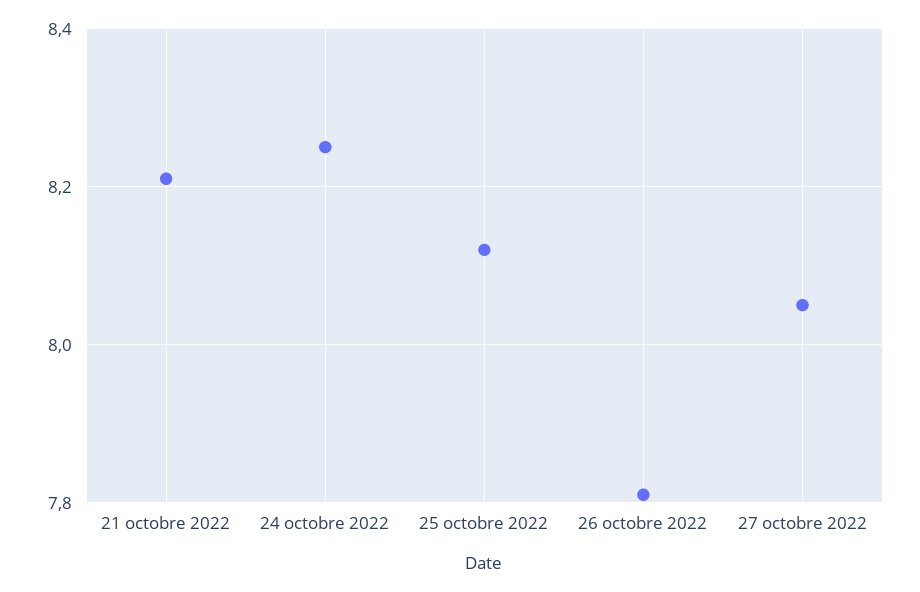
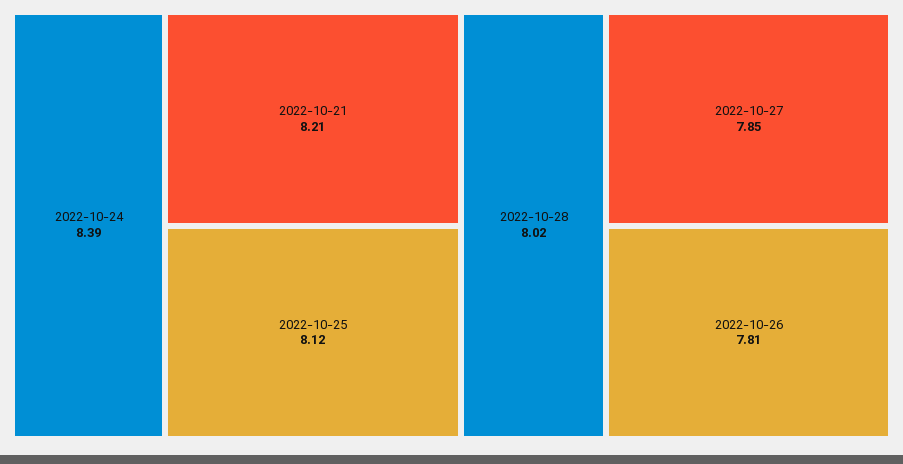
24 octobre 2022: 8.25 -> 8.39
27 octobre 2022: 8.05 -> 7.85
2022-10-28: none -> 8.02

